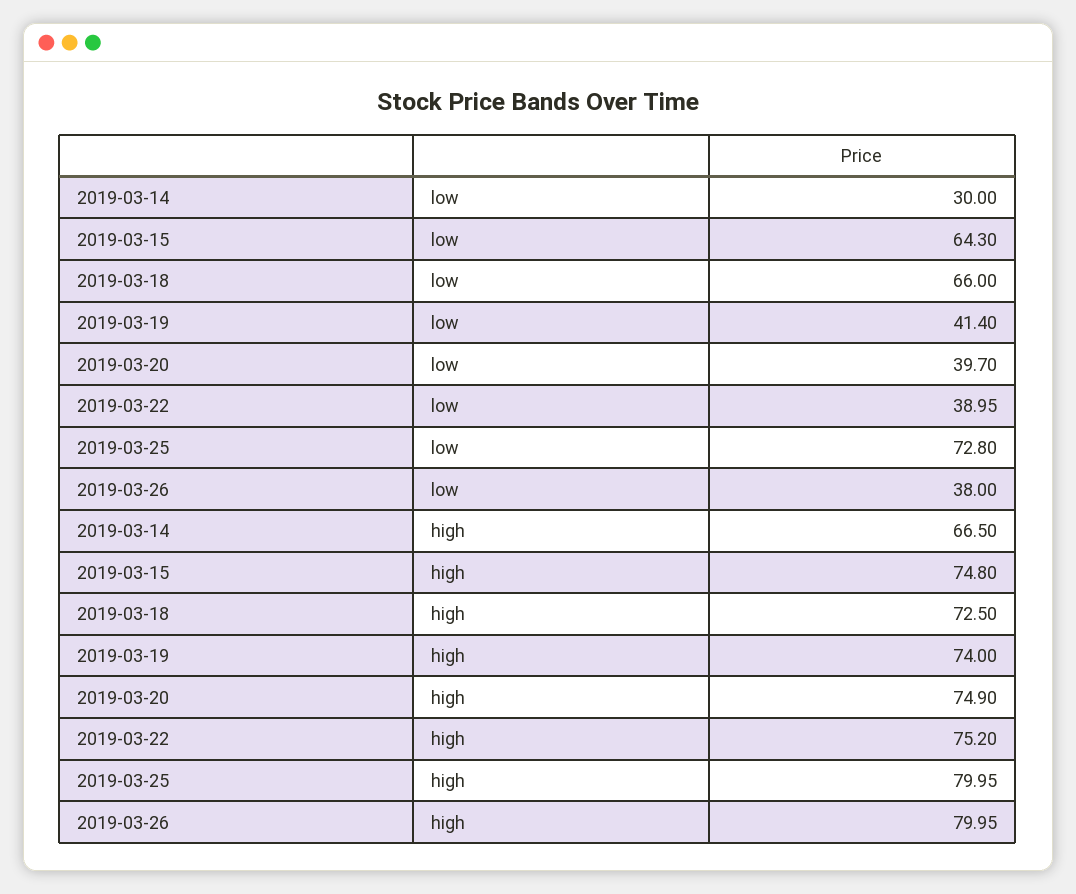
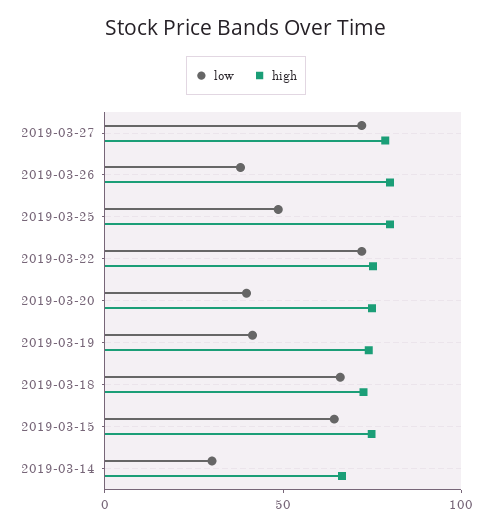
low, 2019-03-22: 38.95 -> 70
low, 2019-03-25: 72.8 -> 50
low, 2019-03-27: none -> 70
high, 2019-03-27: none -> 80

